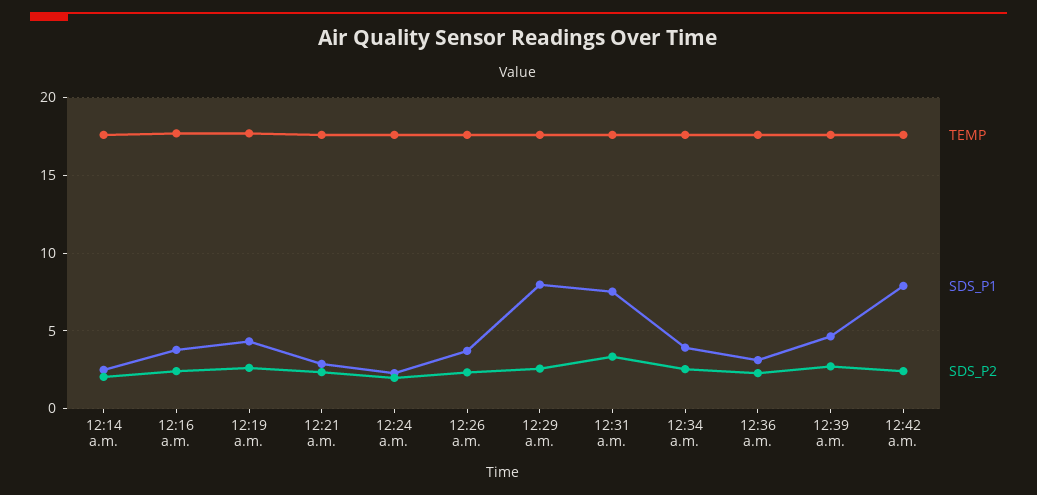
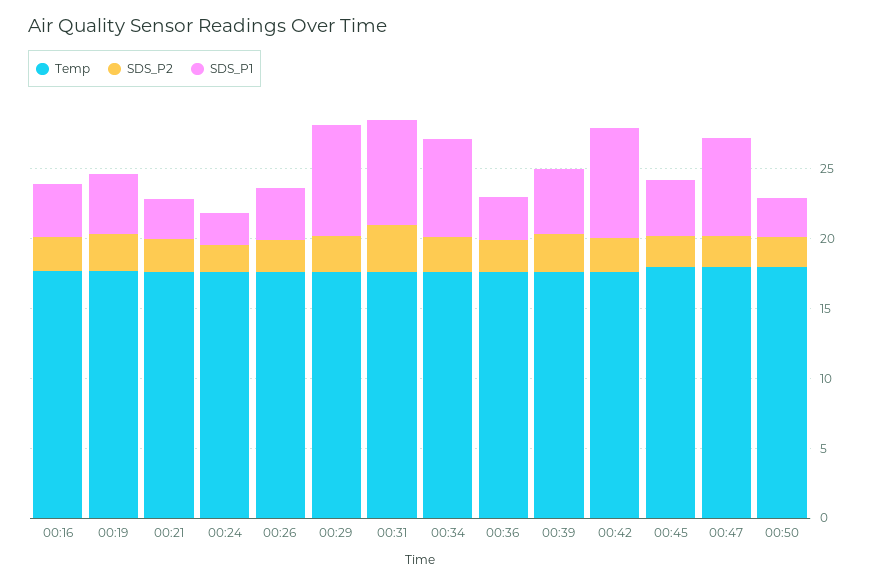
TEMP, 12:14 a.m.: 17.5 -> none
SDS_P1, 12:14 a.m.: 2.5 -> none
SDS_P2, 12:14 a.m.: 2 -> none
SDS_P1, 12:34 a.m.: 4 -> 7
TEMP, 00:45: none -> 18
SDS_P2, 00:45: none -> 2
SDS_P1, 00:45: none -> 4
TEMP, 00:47: none -> 18
SDS_P2, 00:47: none -> 2
SDS_P1, 00:47: none -> 7
TEMP, 00:50: none -> 18
SDS_P2, 00:50: none -> 2
SDS_P1, 00:50: none -> 3

